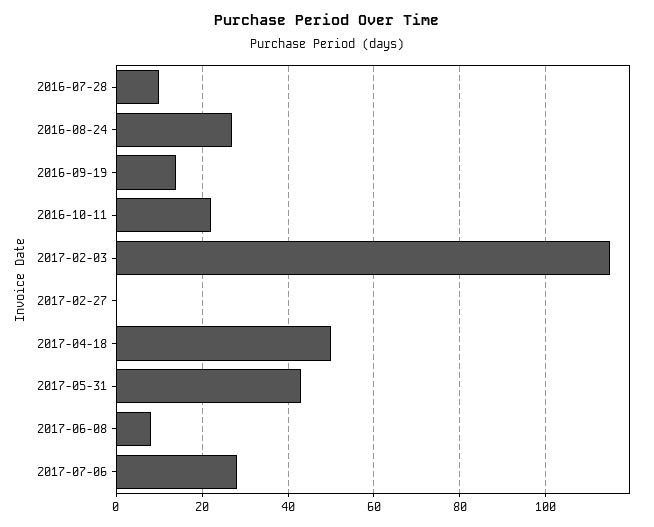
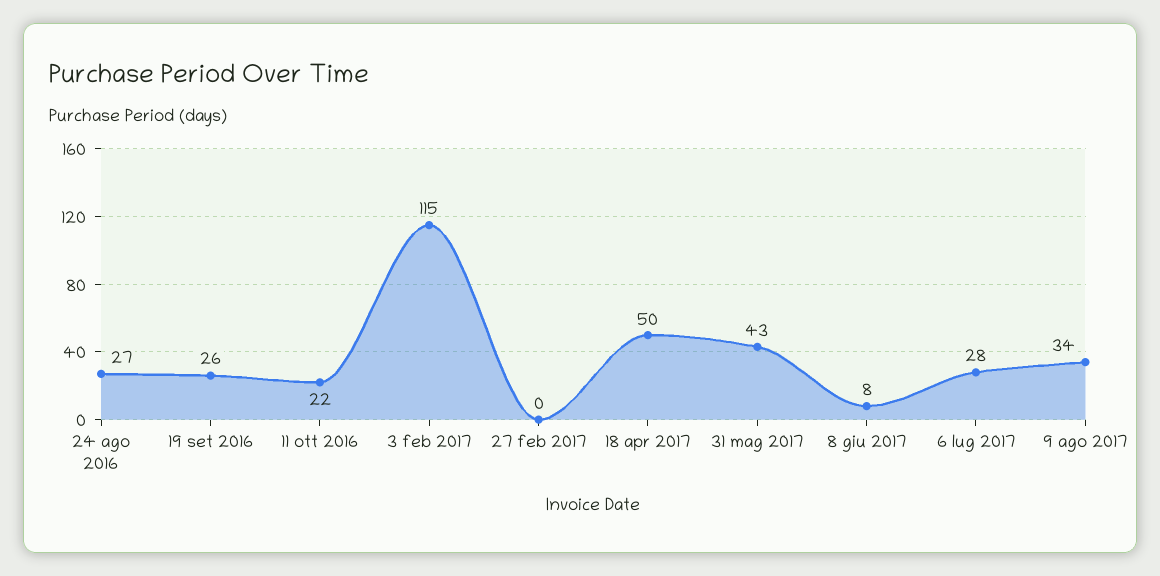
2016-07-28: 10 -> none
2016-09-19: 15 -> 26
9 ago 2017: none -> 34

